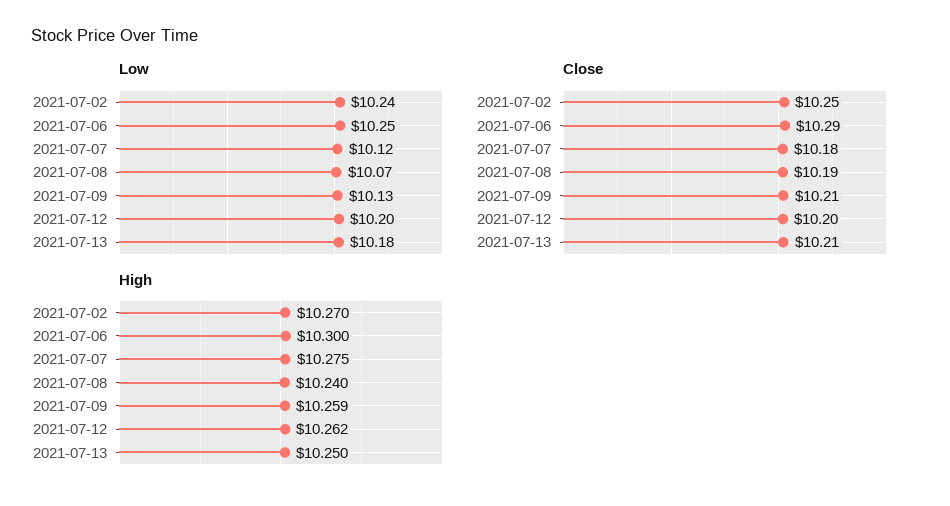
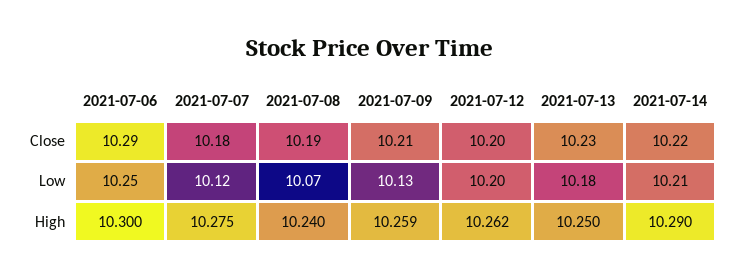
Low, 2021-07-02: 10.24 -> none
Close, 2021-07-02: 10.25 -> none
Close, 2021-07-13: 10.21 -> 10.23
High, 2021-07-02: 10.27 -> none
Close, 2021-07-14: none -> 10.22
Low, 2021-07-14: none -> 10.21
High, 2021-07-14: none -> 10.29

